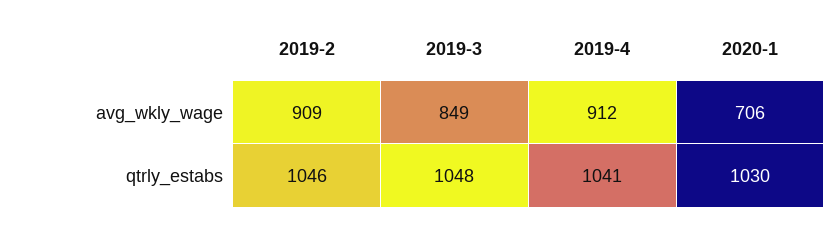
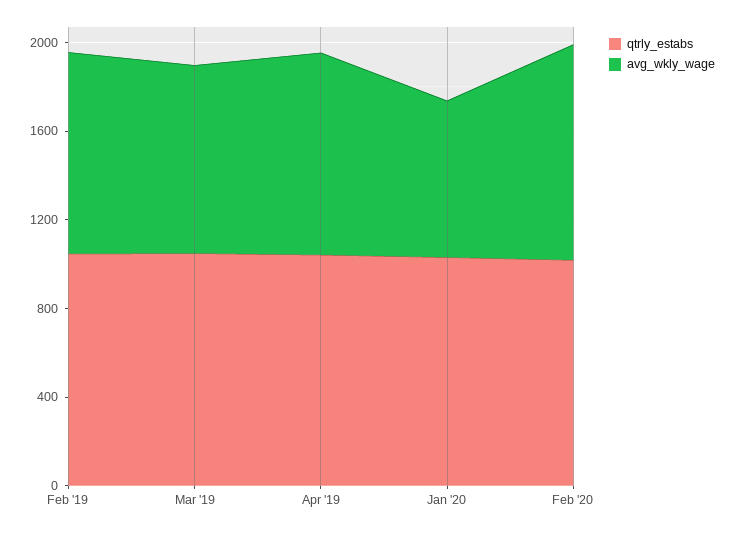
qtrly_estabs, Feb '20: none -> 1000
avg_wkly_wage, Feb '20: none -> 1000

